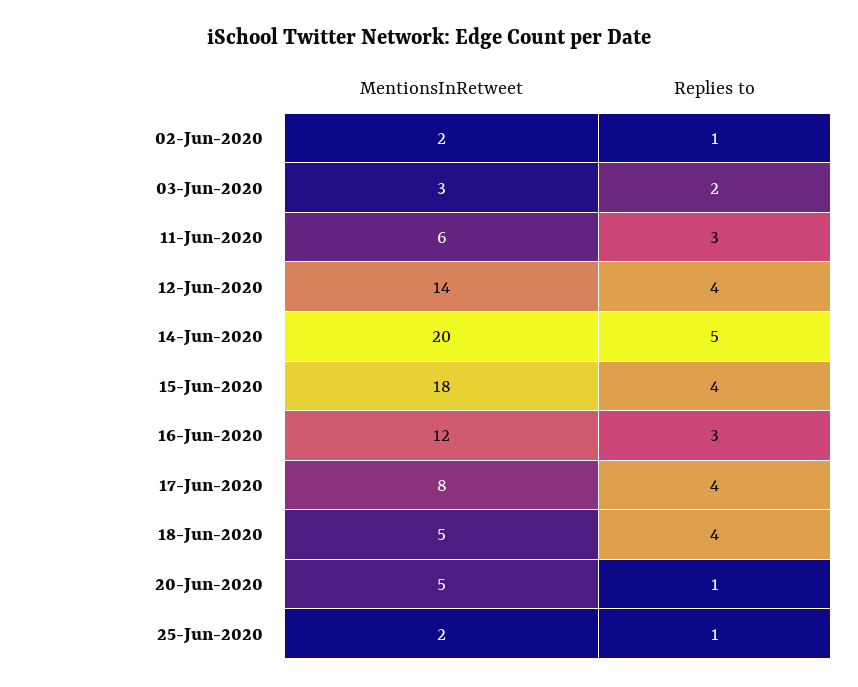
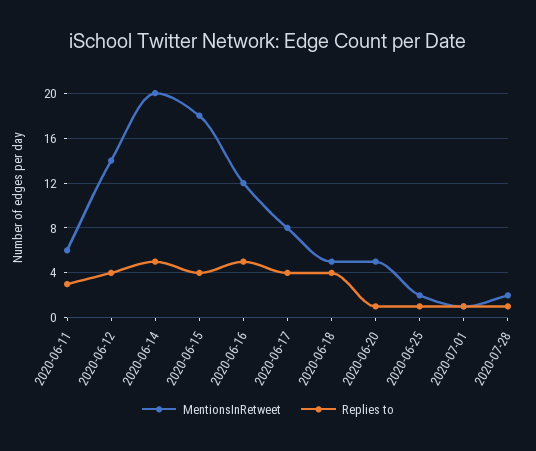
MentionsInRetweet, 02-Jun-2020: 2 -> none
Replies to, 02-Jun-2020: 1 -> none
MentionsInRetweet, 03-Jun-2020: 3 -> none
Replies to, 03-Jun-2020: 2 -> none
Replies to, 16-Jun-2020: 3 -> 5
MentionsInRetweet, 2020-07-01: none -> 1
Replies to, 2020-07-01: none -> 1
MentionsInRetweet, 2020-07-28: none -> 2
Replies to, 2020-07-28: none -> 1

